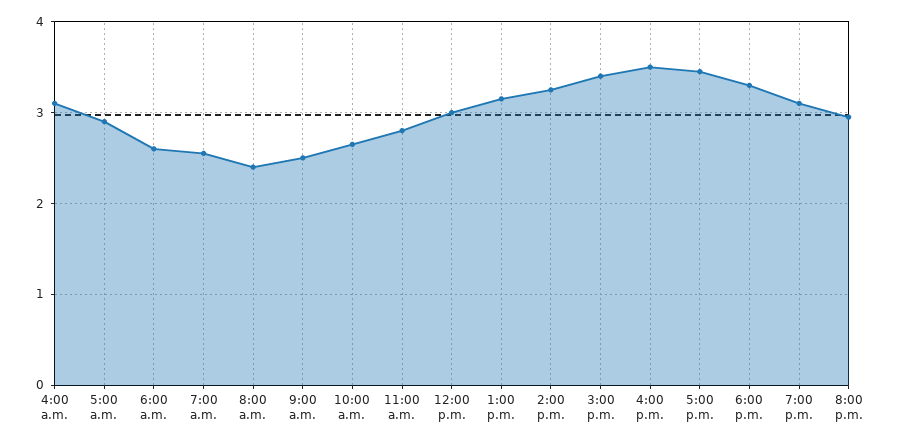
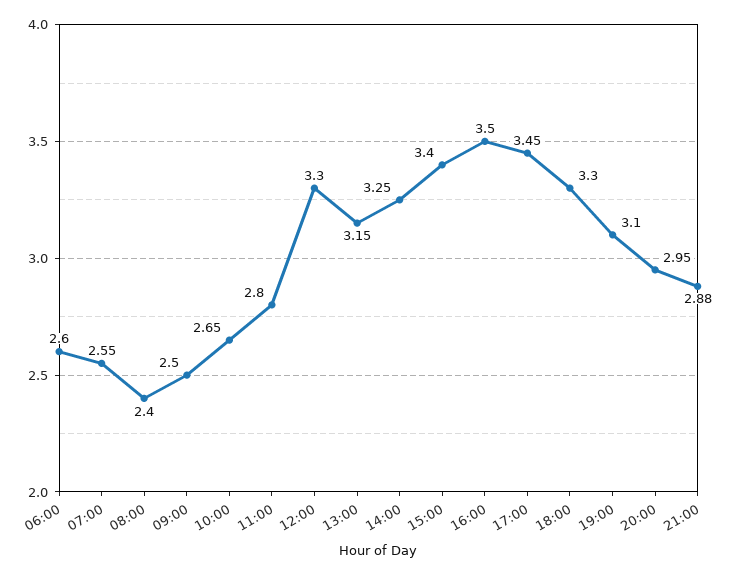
4:00 a.m.: 3.1 -> none
5:00 a.m.: 2.9 -> none
12:00 p.m.: 3 -> 3.3
21:00: none -> 2.88

